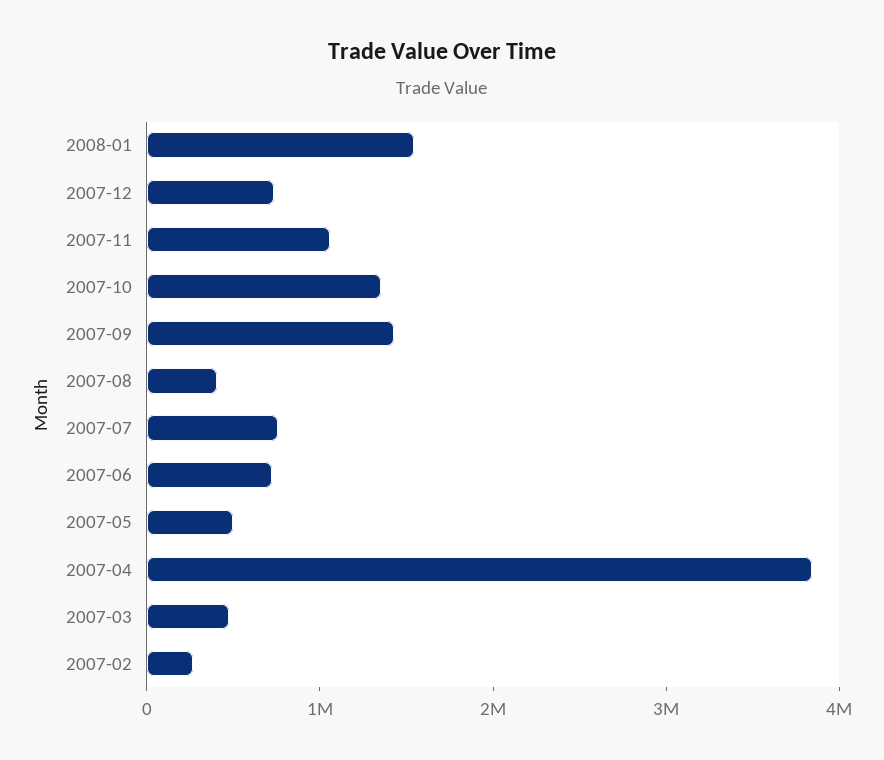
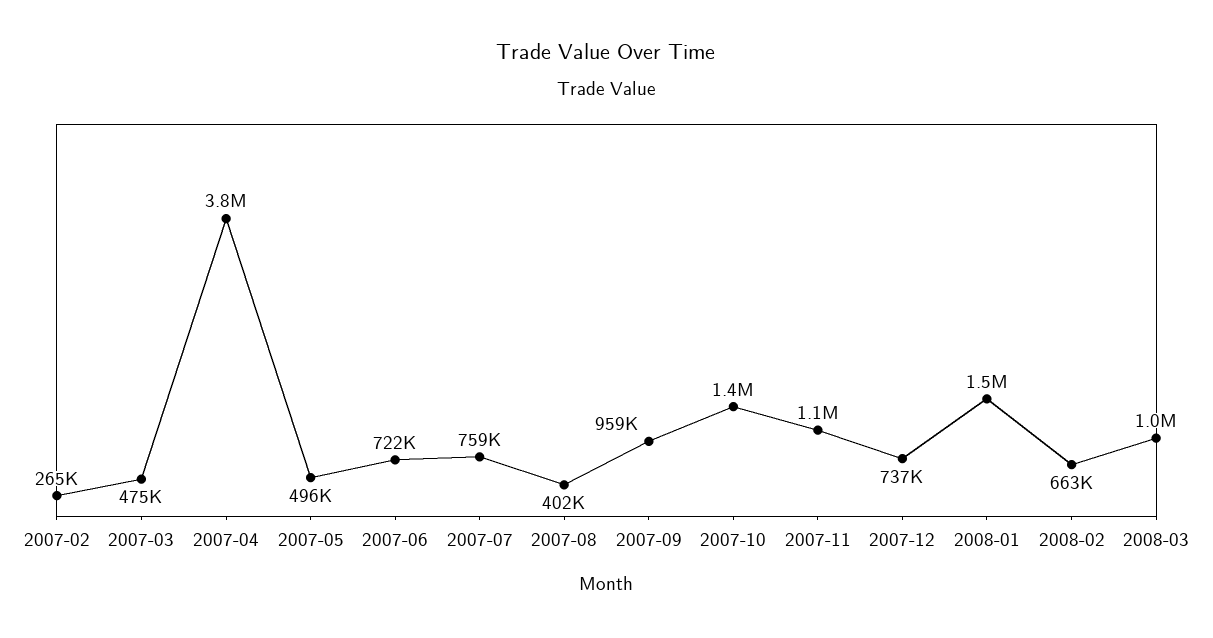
2007-09: 1400000 -> 959000
2008-02: none -> 663000
2008-03: none -> 1000000

